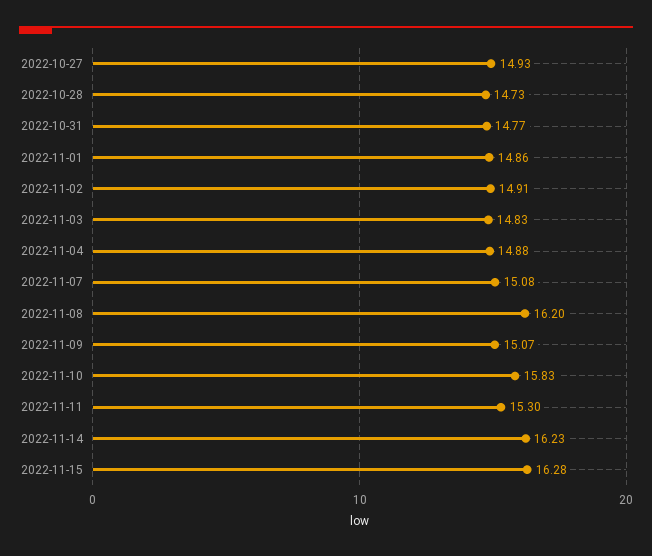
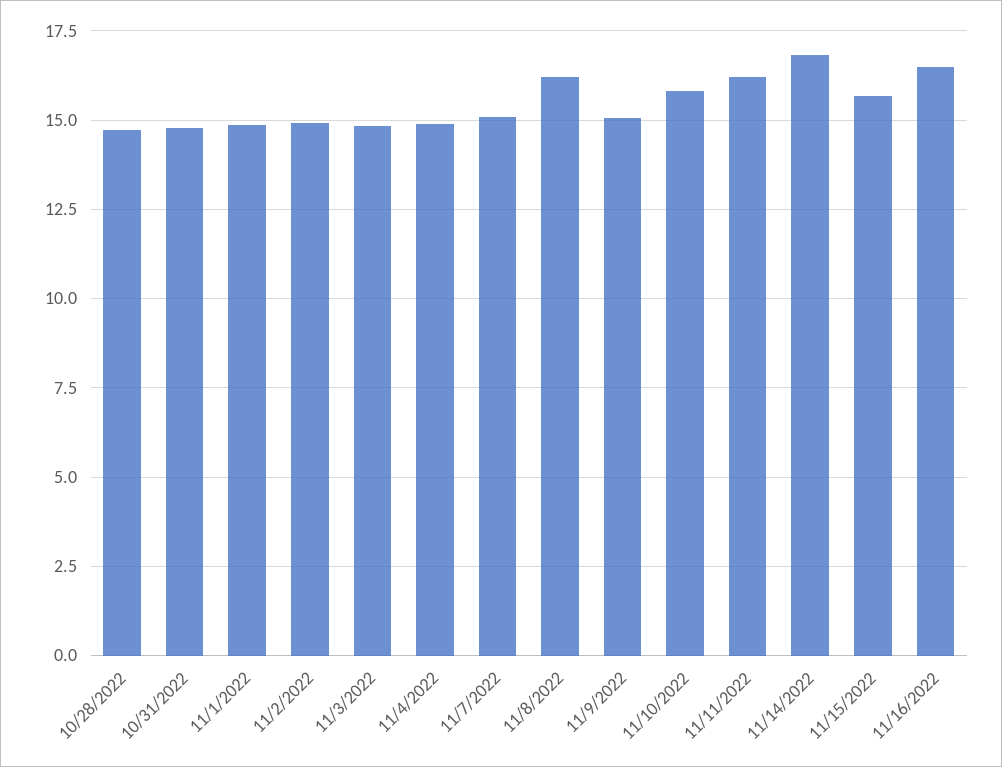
2022-10-27: 14.93 -> none
2022-11-11: 15.3 -> 16.25
2022-11-14: 16.23 -> 16.75
2022-11-15: 16.28 -> 15.75
11/16/2022: none -> 16.5

